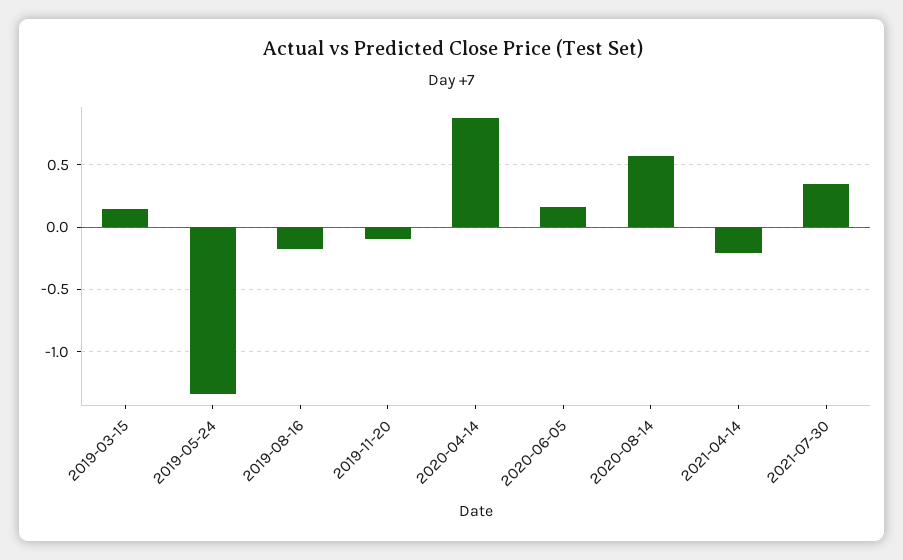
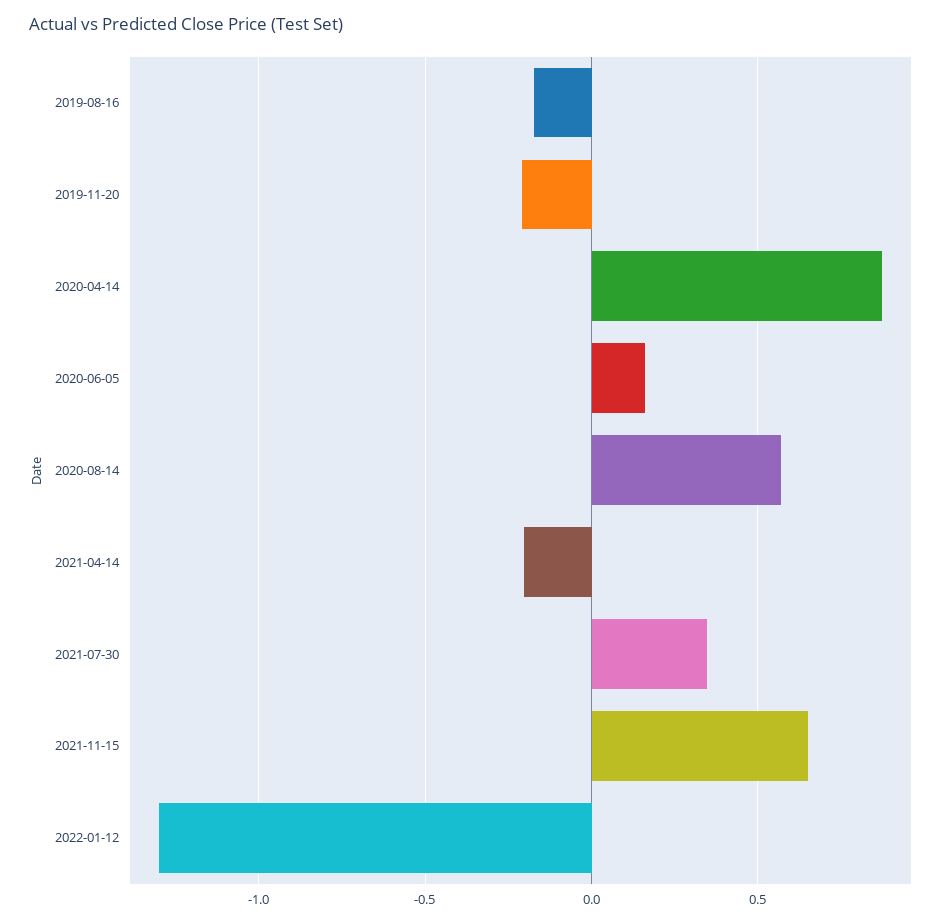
2019-03-15: 0.15 -> none
2019-05-24: -1.35 -> none
2019-11-20: -0.1 -> -0.2
2021-11-15: none -> 0.65
2022-01-12: none -> -1.3

